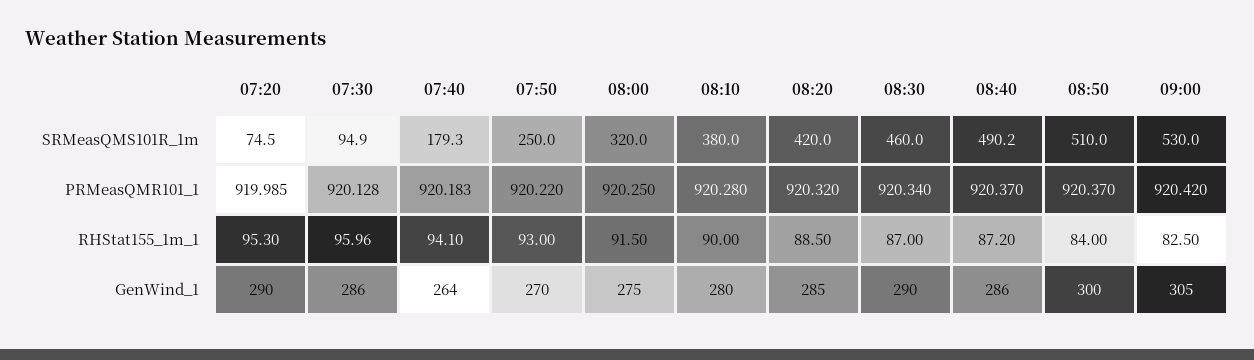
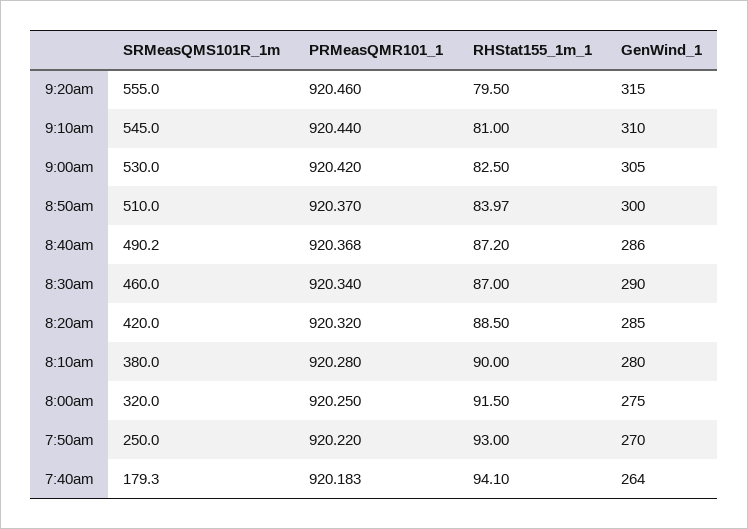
07:20, SRMeasQMS101R_1m: 74.5 -> none
07:30, SRMeasQMS101R_1m: 94.9 -> none
07:20, PRMeasQMR101_1: 919.985 -> none
07:30, PRMeasQMR101_1: 920.128 -> none
08:40, PRMeasQMR101_1: 920.37 -> 920.368
07:20, RHStat155_1m_1: 95.3 -> none
07:30, RHStat155_1m_1: 95.96 -> none
08:50, RHStat155_1m_1: 84 -> 83.97
07:20, GenWind_1: 290 -> none
07:30, GenWind_1: 286 -> none
9:20am, SRMeasQMS101R_1m: none -> 555
9:20am, PRMeasQMR101_1: none -> 920.46
9:20am, RHStat155_1m_1: none -> 79.5
9:20am, GenWind_1: none -> 315
9:10am, SRMeasQMS101R_1m: none -> 545
9:10am, PRMeasQMR101_1: none -> 920.44
9:10am, RHStat155_1m_1: none -> 81
9:10am, GenWind_1: none -> 310

